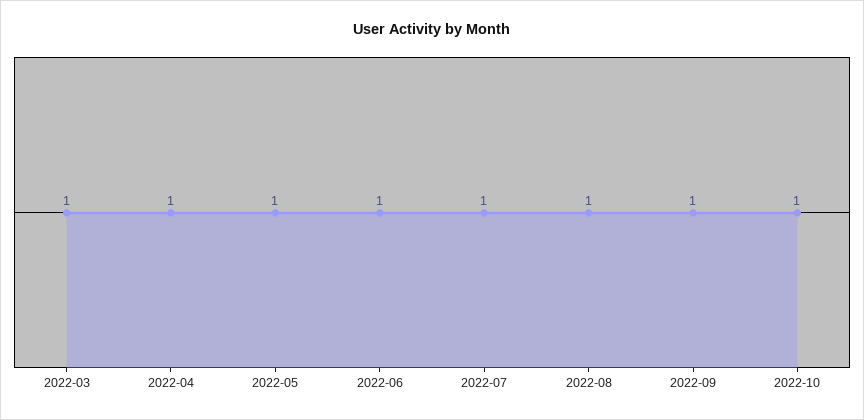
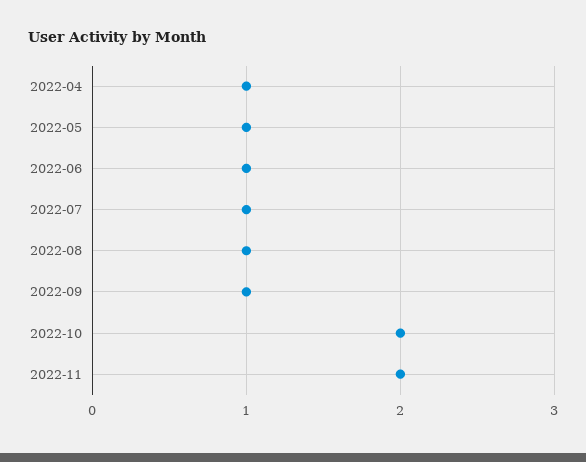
2022-03: 1 -> none
2022-10: 1 -> 2
2022-11: none -> 2

